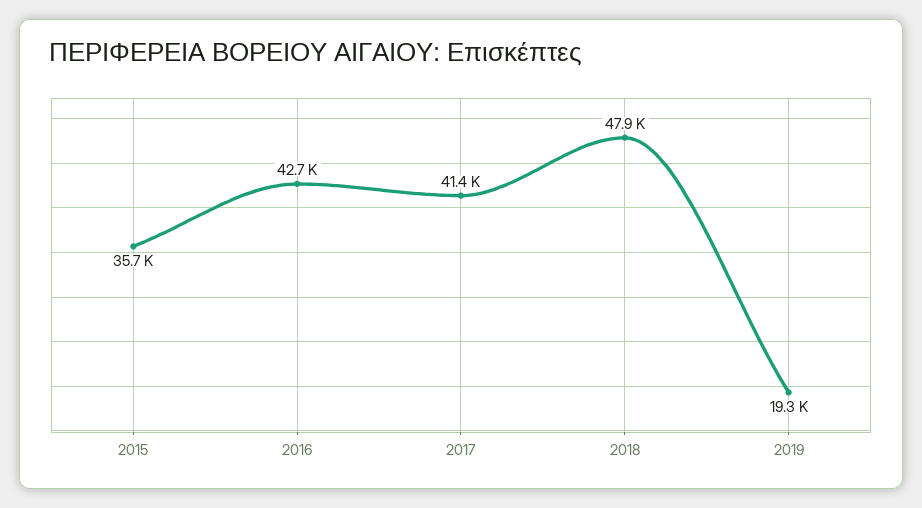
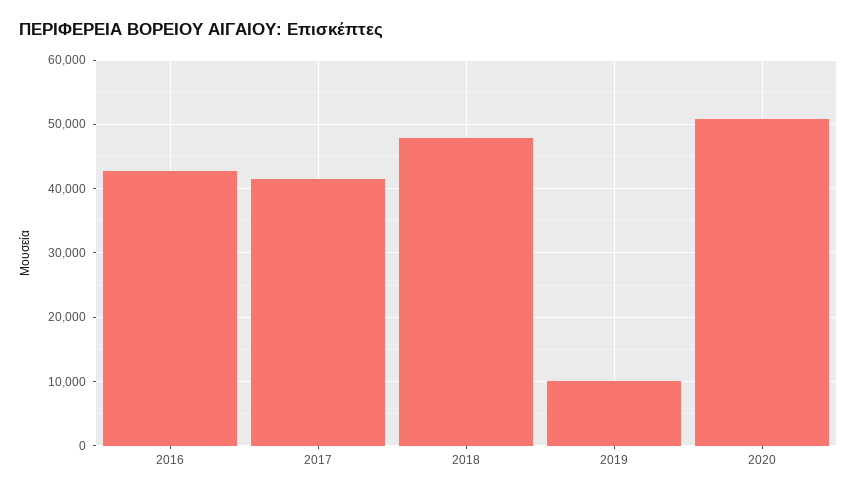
2015: 35700 -> none
2019: 19300 -> 10000
2020: none -> 51000

